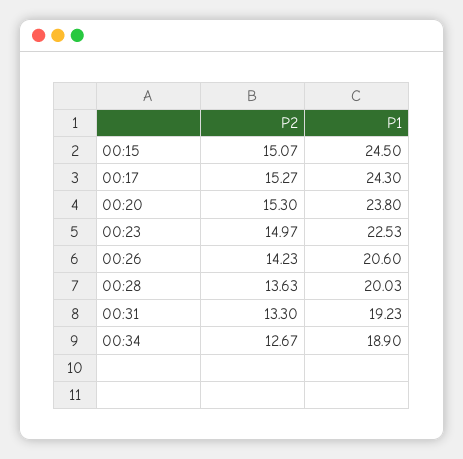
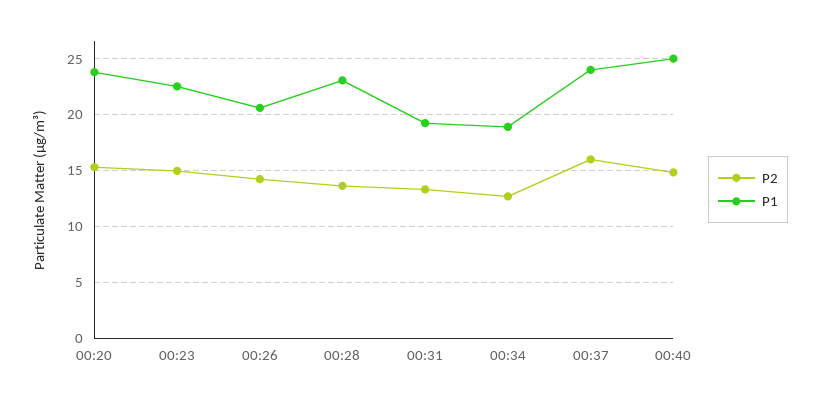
P2, 00:15: 15.07 -> none
P1, 00:15: 24.5 -> none
P2, 00:17: 15.27 -> none
P1, 00:17: 24.3 -> none
P1, 00:28: 20.03 -> 23
P2, 00:37: none -> 16
P1, 00:37: none -> 24
P2, 00:40: none -> 15
P1, 00:40: none -> 25

